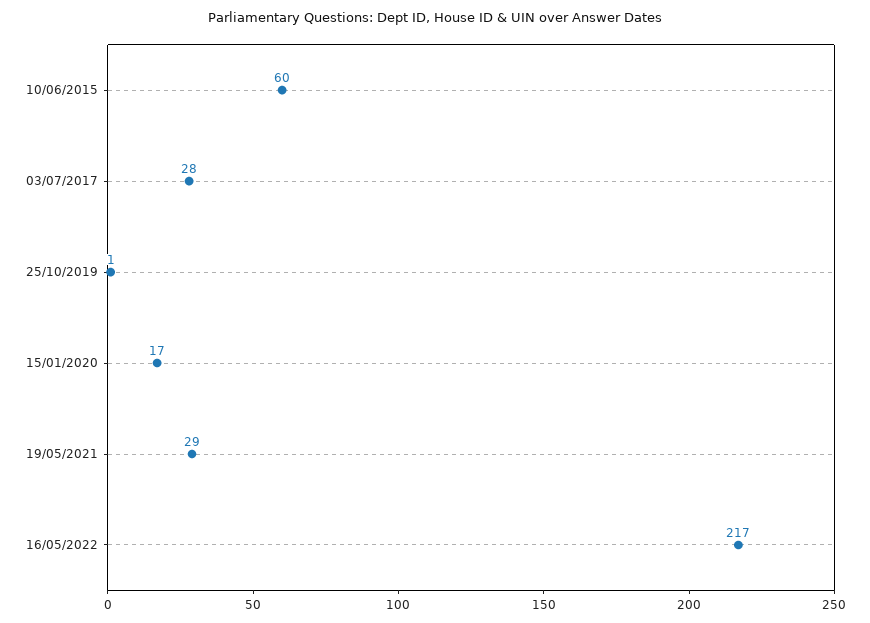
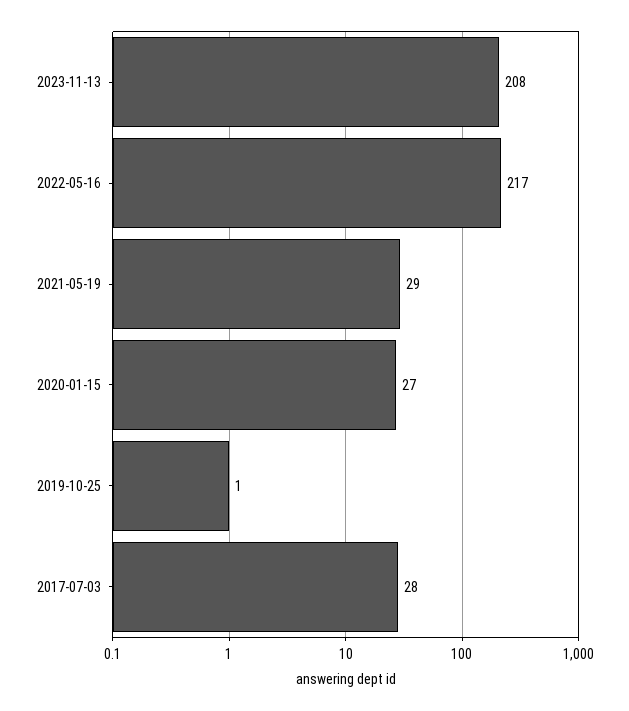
10/06/2015: 60 -> none
15/01/2020: 17 -> 27
2023-11-13: none -> 208

